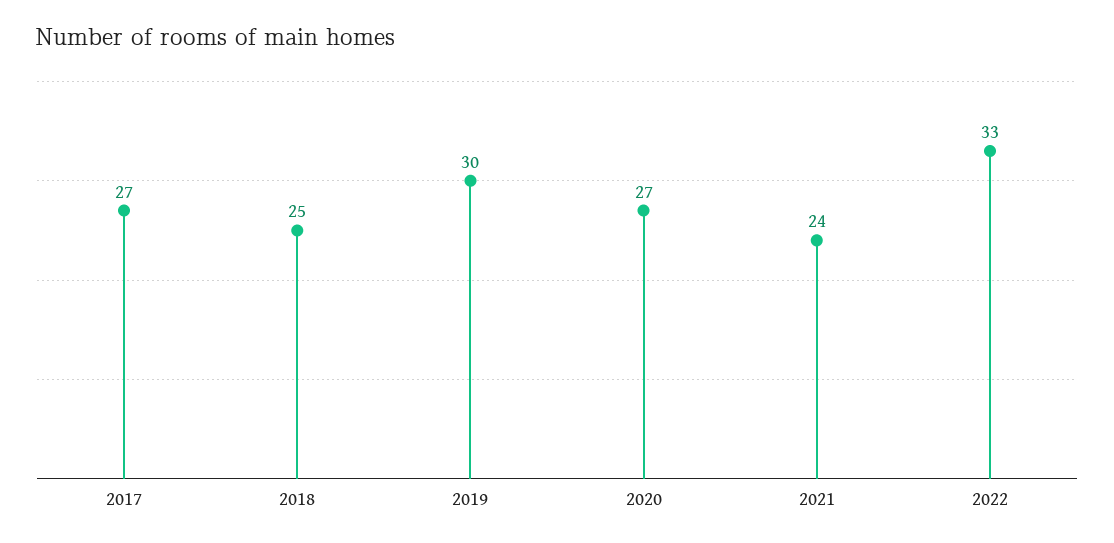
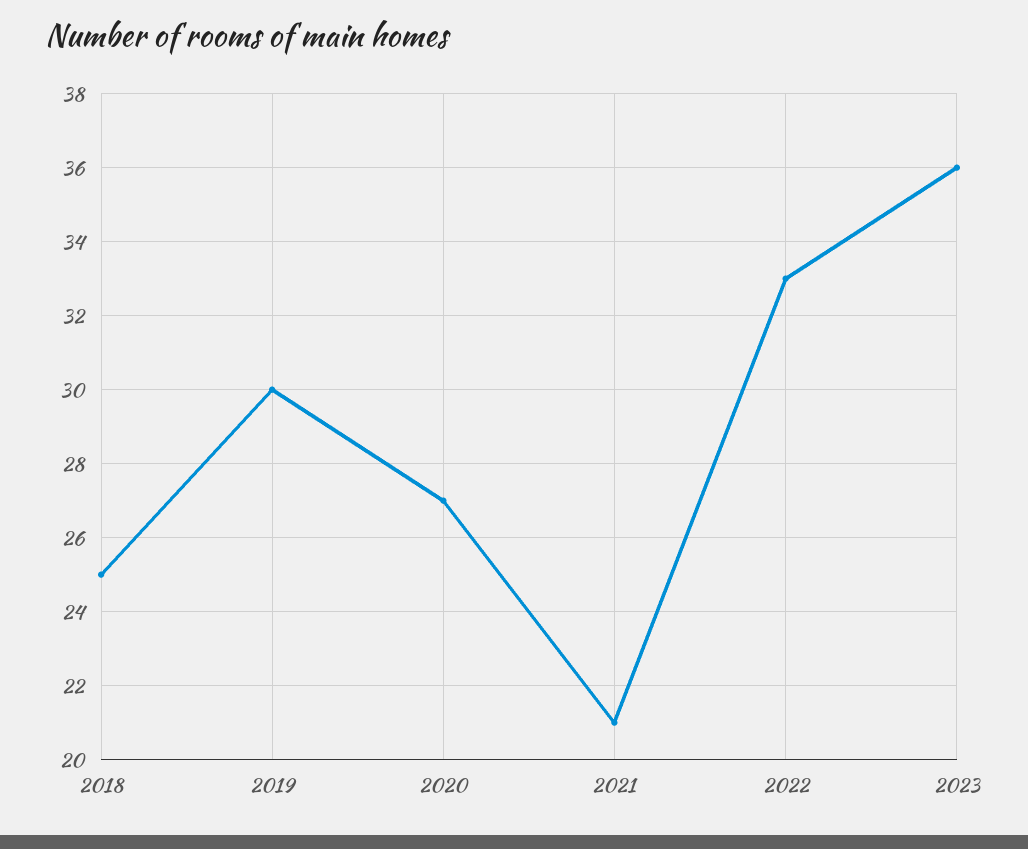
2017: 27 -> none
2021: 24 -> 21
2023: none -> 36

